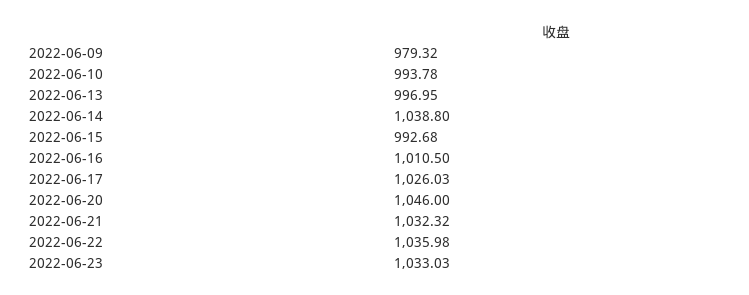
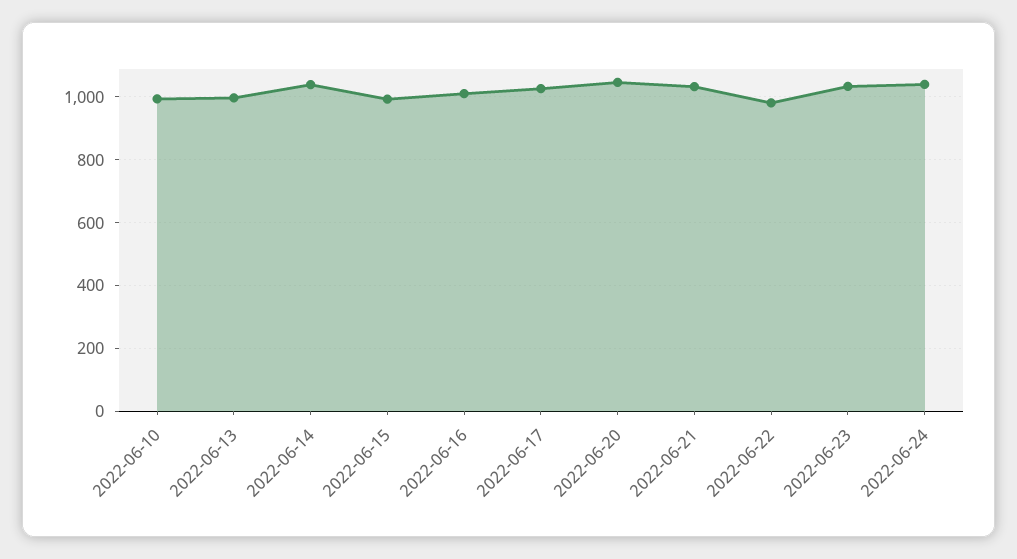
2022-06-09: 979.32 -> none
2022-06-22: 1035.98 -> 980
2022-06-24: none -> 1040

